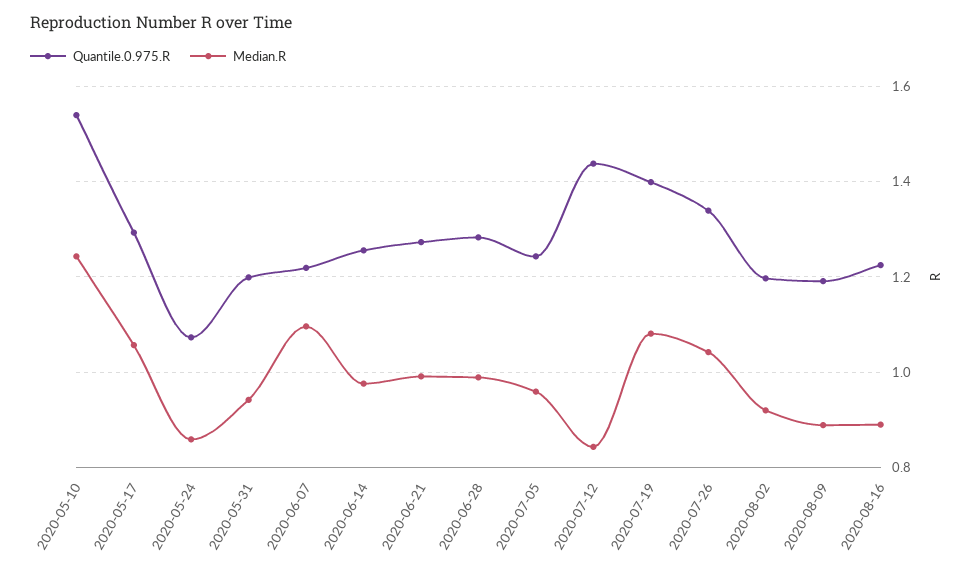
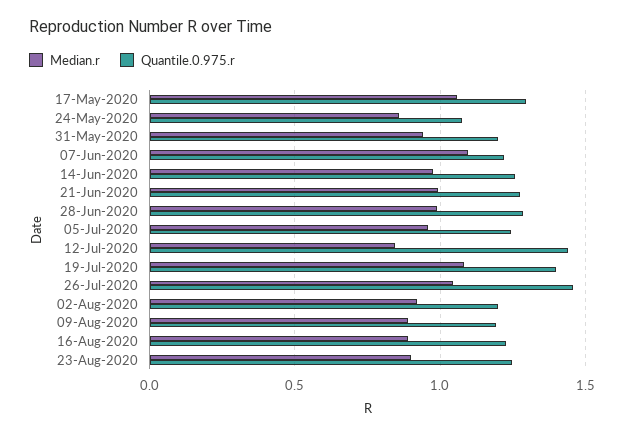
Quantile.0.975.R, 2020-05-10: 1.54 -> none
Median.R, 2020-05-10: 1.24 -> none
Quantile.0.975.R, 2020-07-26: 1.34 -> 1.45
Median.R, 23-Aug-2020: none -> 0.9
Quantile.0.975.R, 23-Aug-2020: none -> 1.25

